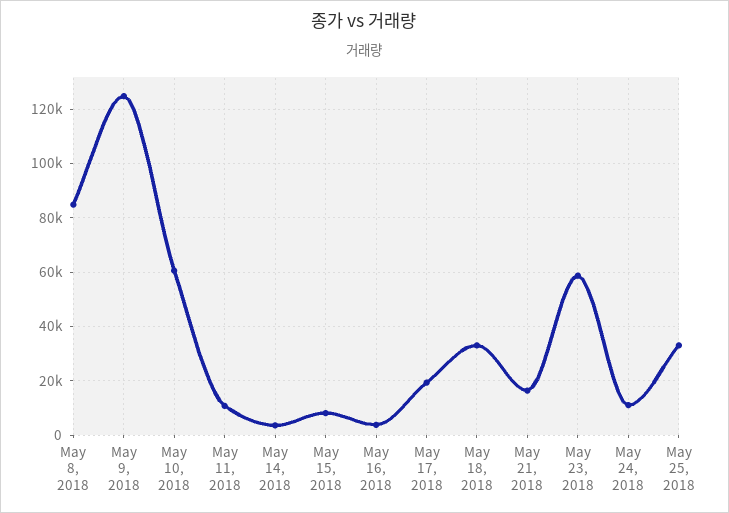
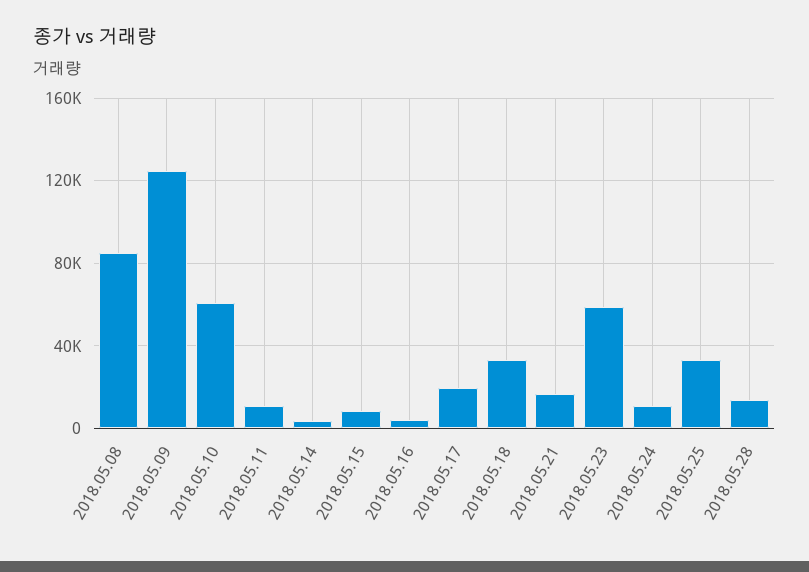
2018.05.28: none -> 15000

